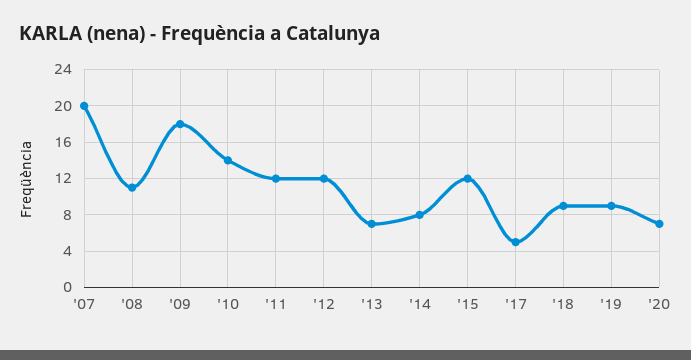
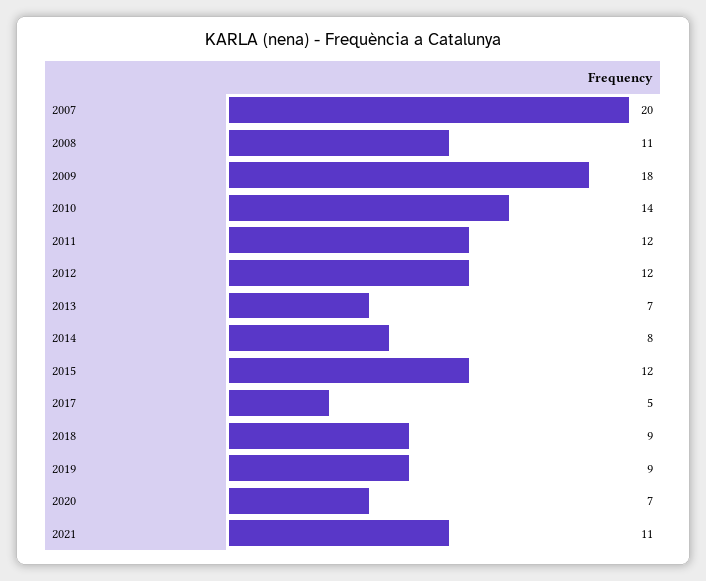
2021: none -> 11

